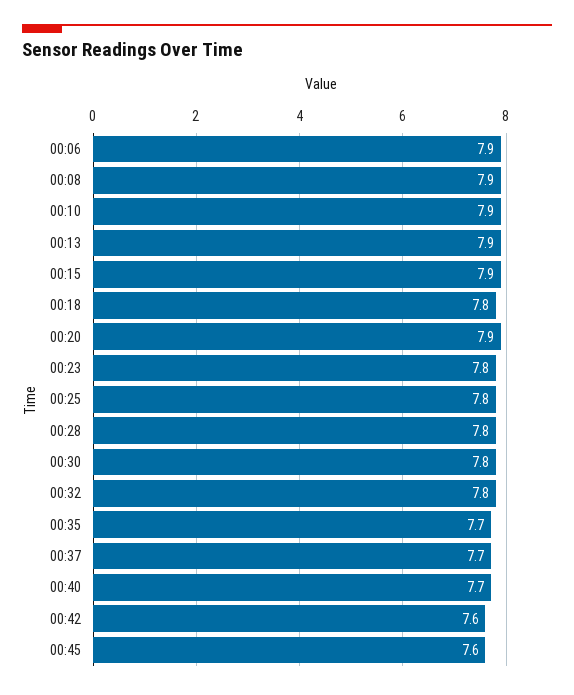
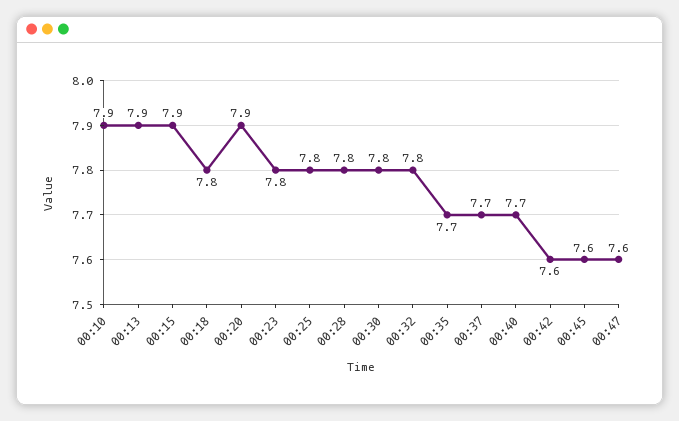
00:06: 7.9 -> none
00:08: 7.9 -> none
00:47: none -> 7.6

